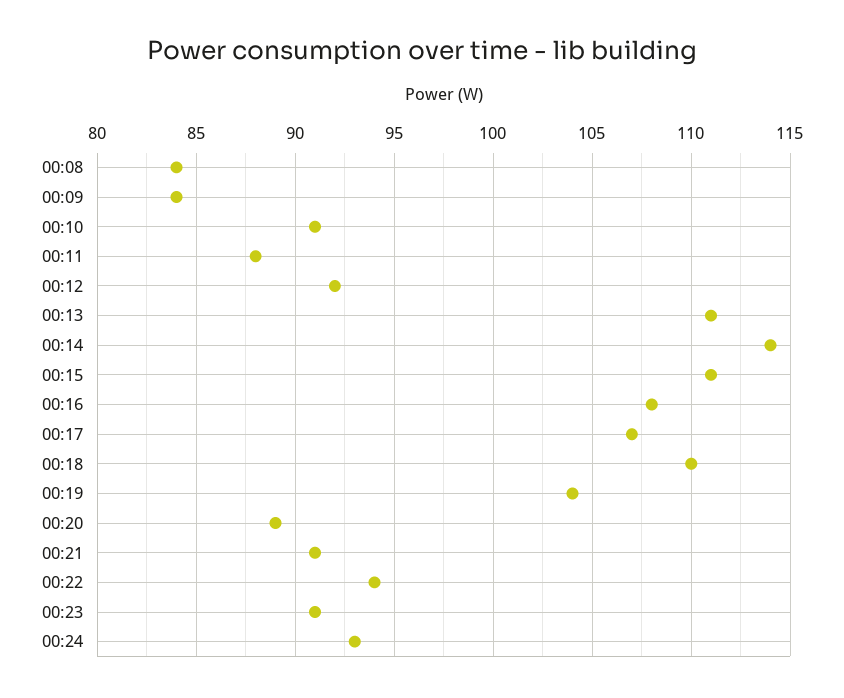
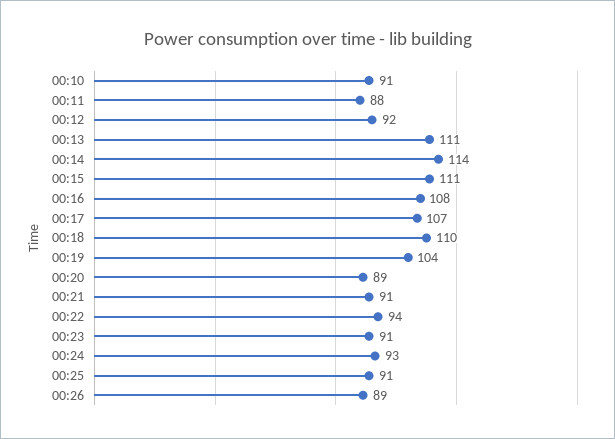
00:08: 84 -> none
00:09: 84 -> none
00:25: none -> 91
00:26: none -> 89

